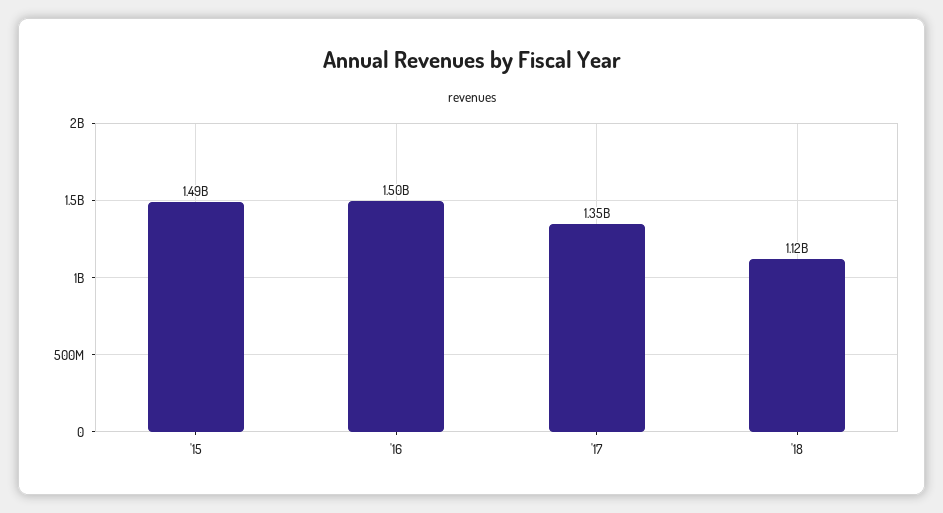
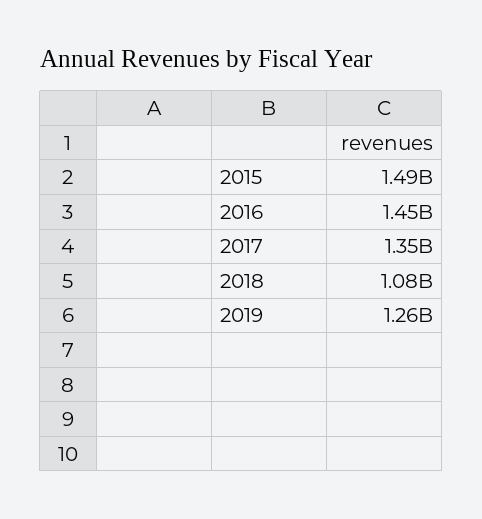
'16: 1500000000 -> 1450000000
'18: 1120000000 -> 1080000000
2019: none -> 1260000000

